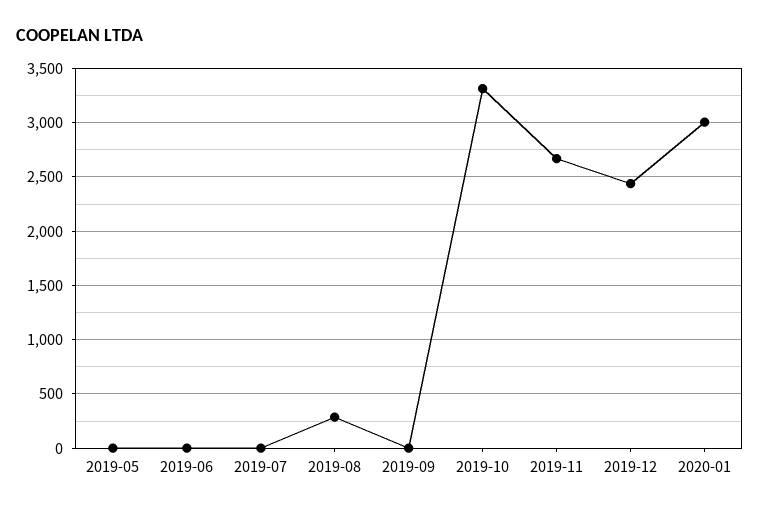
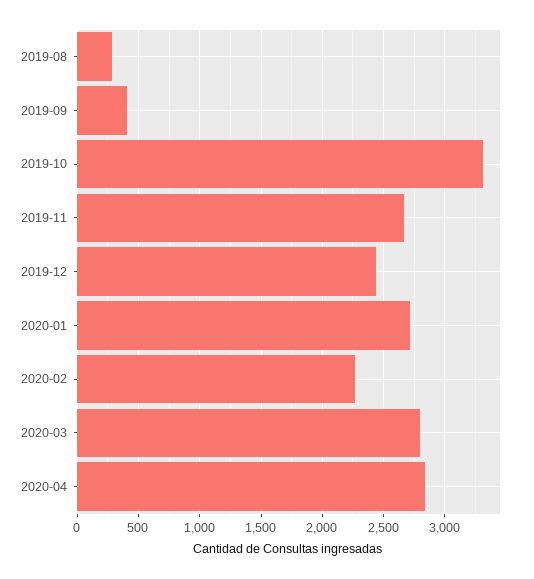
2019-05: 0 -> none
2019-06: 0 -> none
2019-07: 0 -> none
2019-09: 0 -> 400
2020-01: 3000 -> 2700
2020-02: none -> 2250
2020-03: none -> 2800
2020-04: none -> 2850

